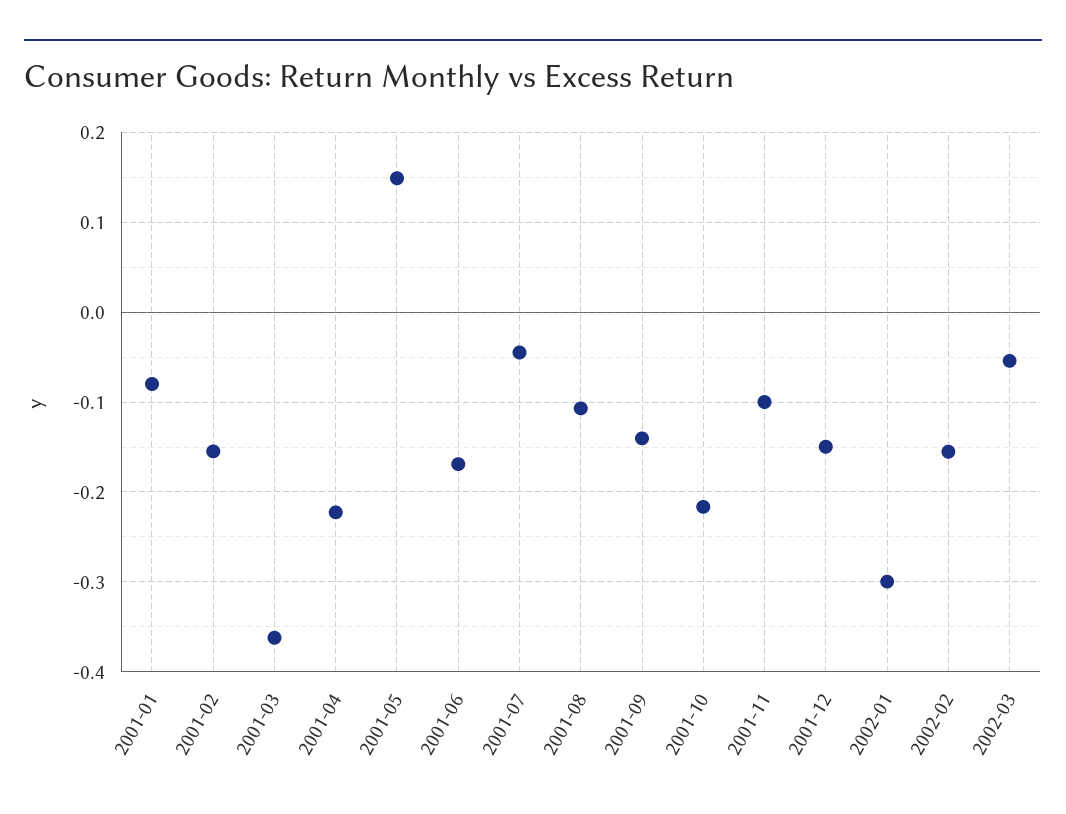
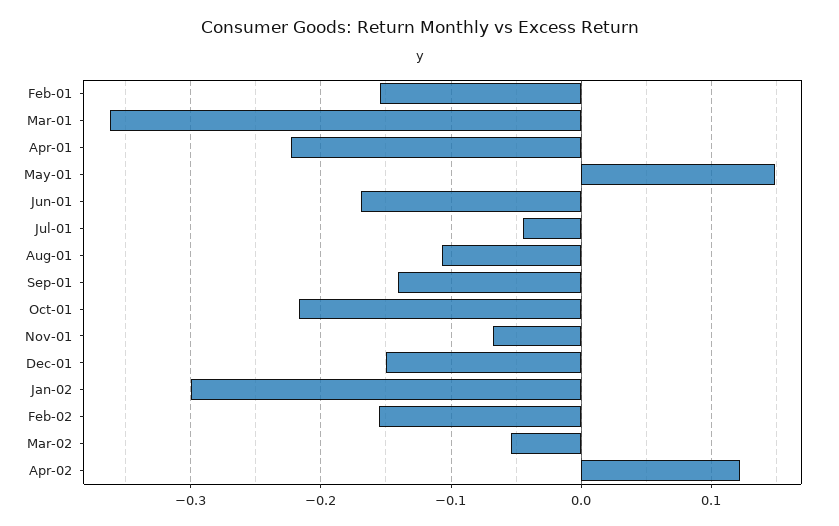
2001-01: -0.08 -> none
2001-11: -0.1 -> -0.07
Apr-02: none -> 0.12

